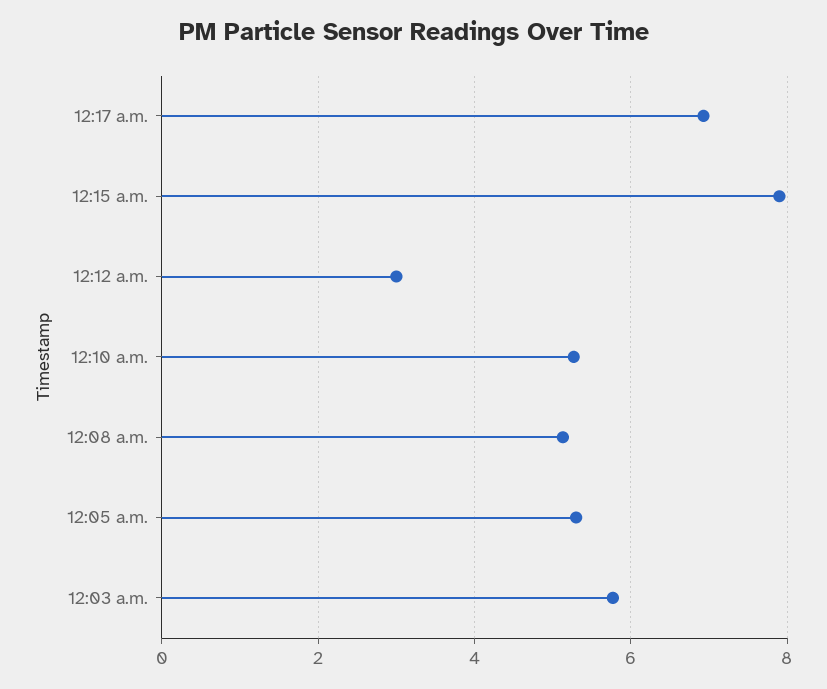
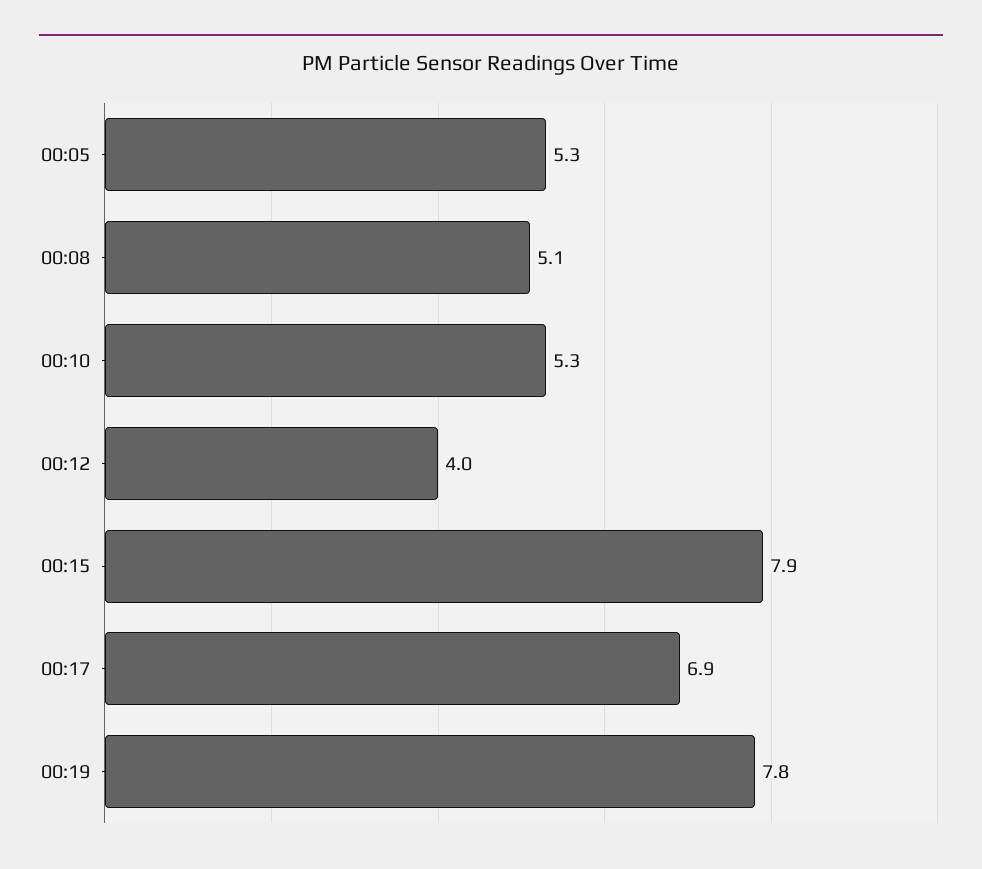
12:12 a.m.: 3 -> 4
12:03 a.m.: 5.8 -> none
00:19: none -> 7.8

